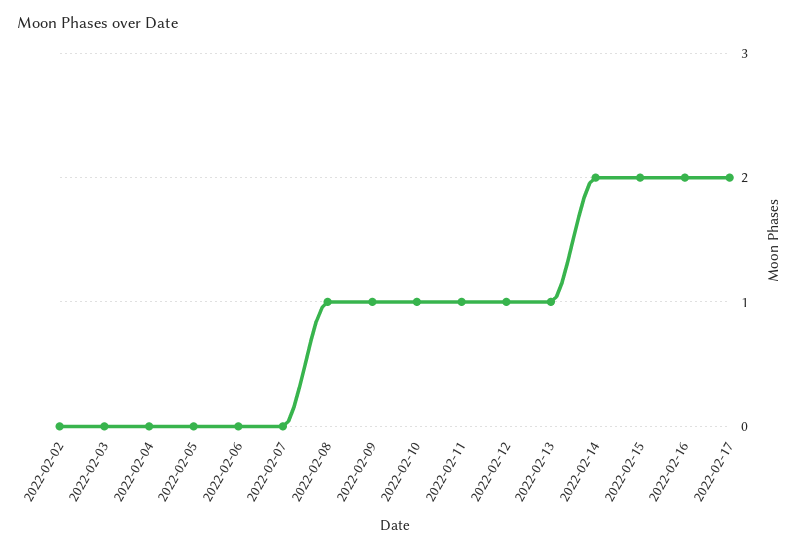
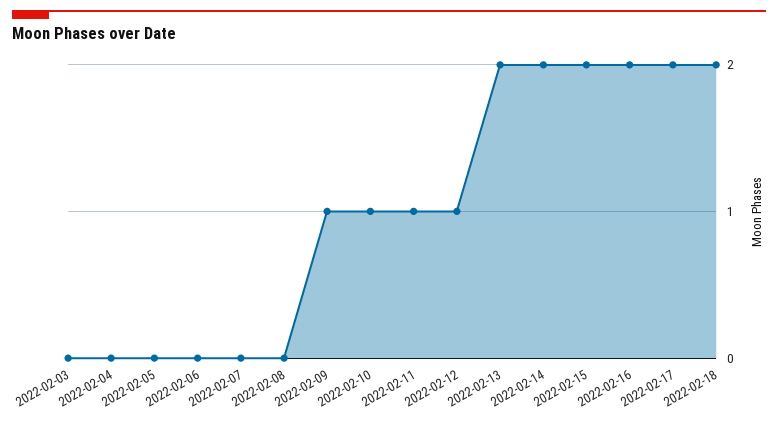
2022-02-02: 0 -> none
2022-02-08: 1 -> 0
2022-02-13: 1 -> 2
2022-02-18: none -> 2

